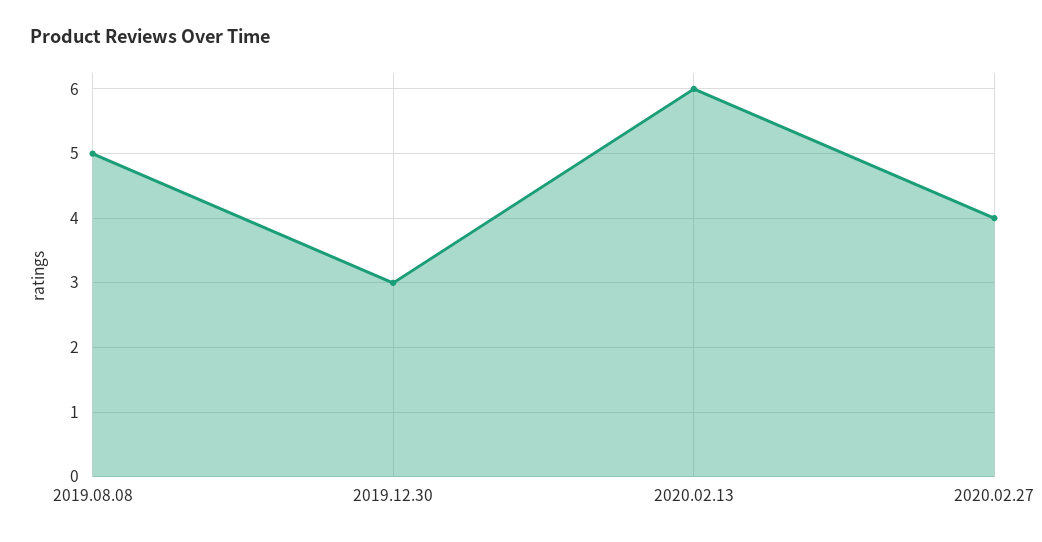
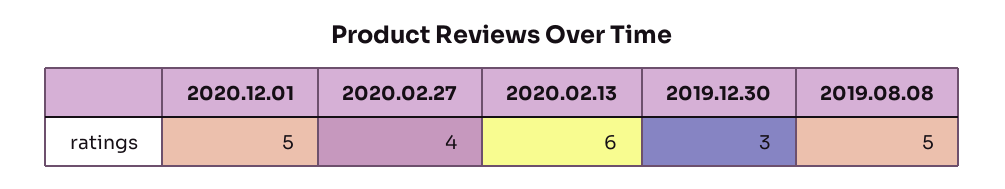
2020.12.01: none -> 5

